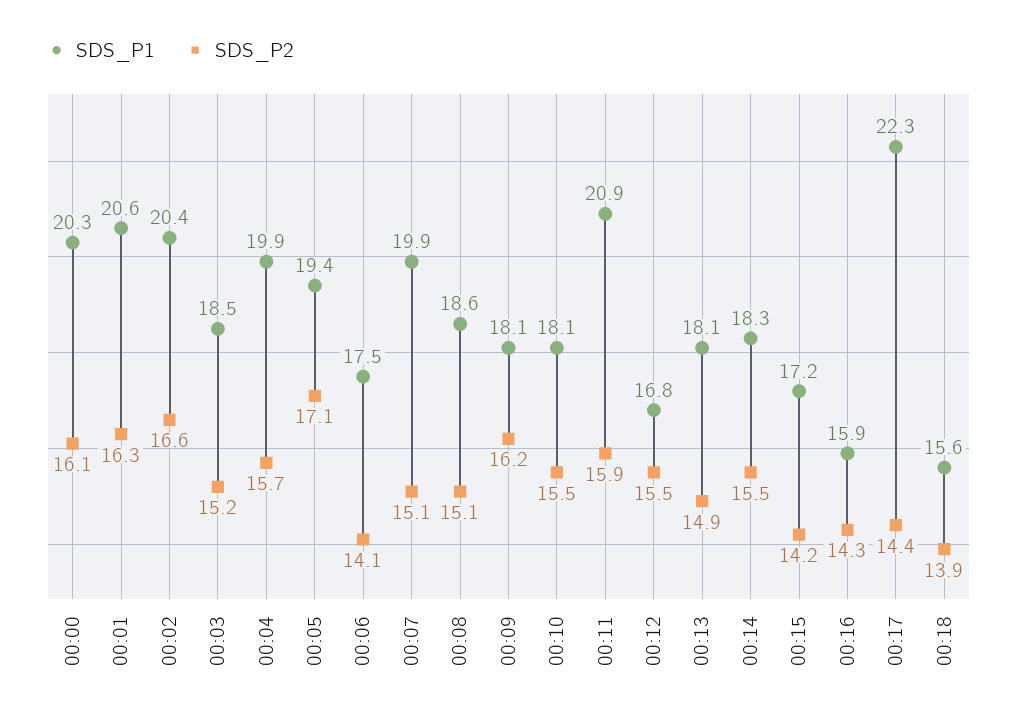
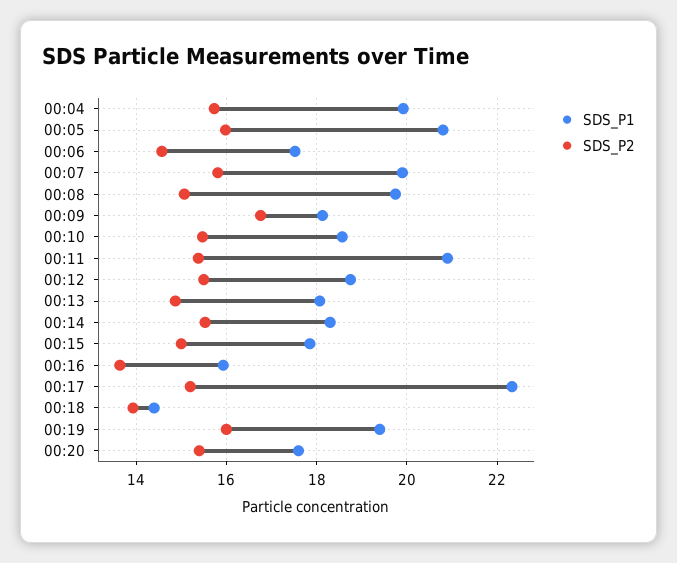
SDS_P1, 00:00: 20.3 -> none
SDS_P2, 00:00: 16.1 -> none
SDS_P1, 00:01: 20.6 -> none
SDS_P2, 00:01: 16.3 -> none
SDS_P1, 00:02: 20.4 -> none
SDS_P2, 00:02: 16.6 -> none
SDS_P1, 00:03: 18.5 -> none
SDS_P2, 00:03: 15.2 -> none
SDS_P1, 00:05: 19.4 -> 20.8
SDS_P2, 00:05: 17.1 -> 16
SDS_P2, 00:06: 14.1 -> 14.6
SDS_P2, 00:07: 15.1 -> 15.8
SDS_P1, 00:08: 18.6 -> 19.8
SDS_P2, 00:09: 16.2 -> 16.8
SDS_P1, 00:10: 18.1 -> 18.6
SDS_P2, 00:11: 15.9 -> 15.4
SDS_P1, 00:12: 16.8 -> 18.8
SDS_P1, 00:15: 17.2 -> 17.8
SDS_P2, 00:15: 14.2 -> 15
SDS_P2, 00:16: 14.3 -> 13.6
SDS_P2, 00:17: 14.4 -> 15.2
SDS_P1, 00:18: 15.6 -> 14.4
SDS_P1, 00:19: none -> 19.4
SDS_P2, 00:19: none -> 16
SDS_P1, 00:20: none -> 17.6
SDS_P2, 00:20: none -> 15.4

